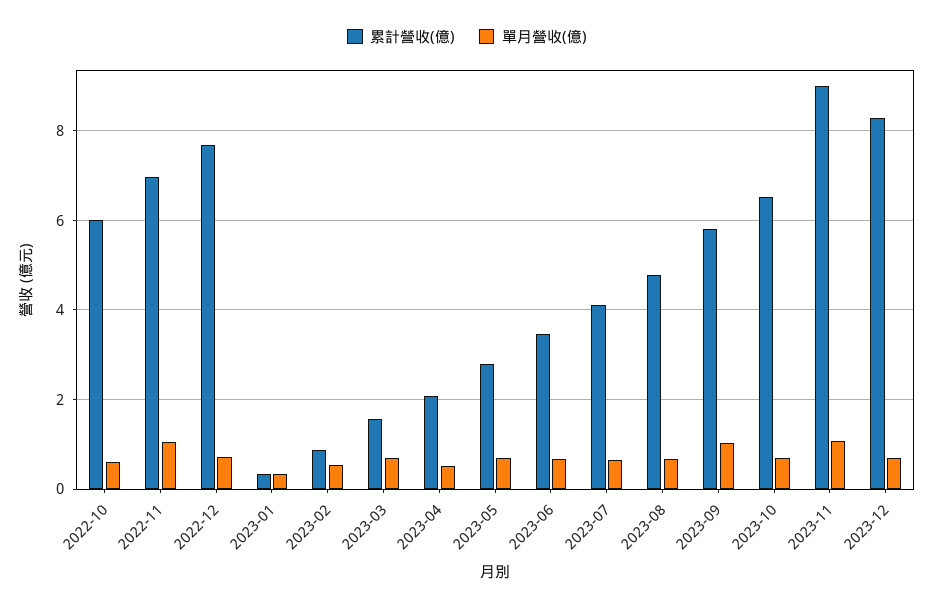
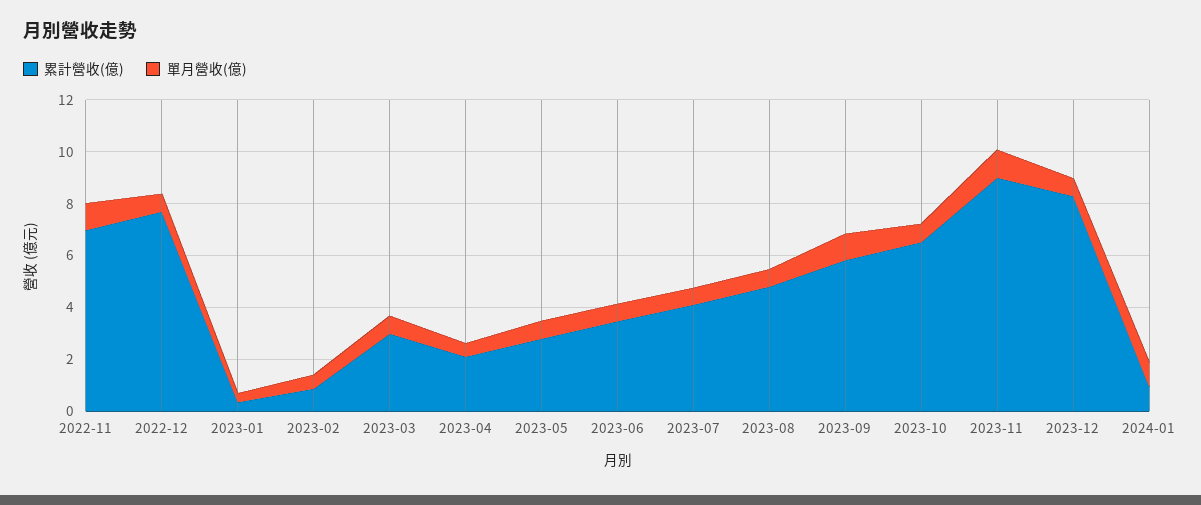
累計營收(億), 2022-10: 6 -> none
單月營收(億), 2022-10: 0.6 -> none
累計營收(億), 2023-03: 1.6 -> 3
累計營收(億), 2024-01: none -> 1
單月營收(億), 2024-01: none -> 1

